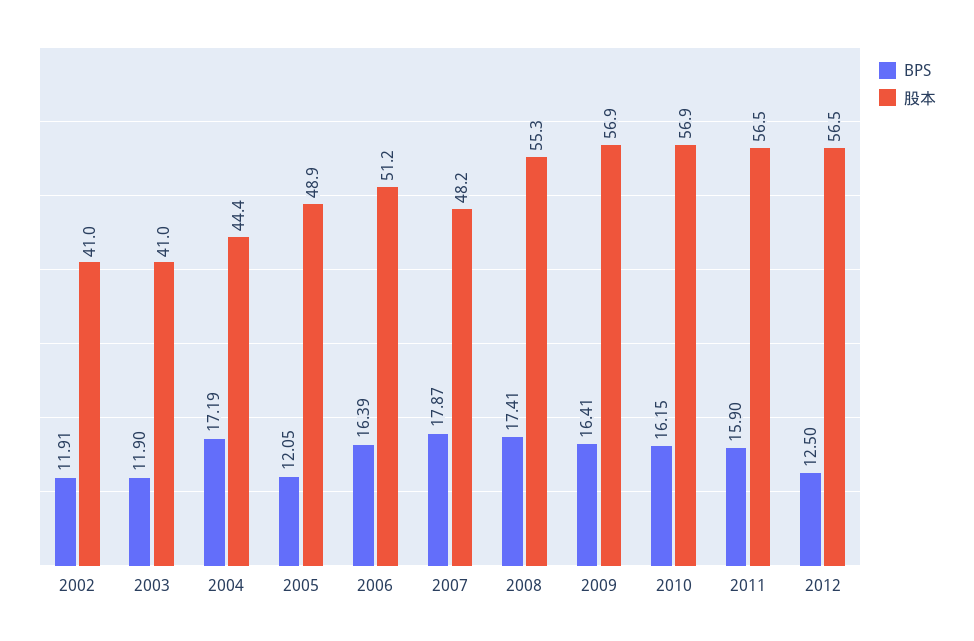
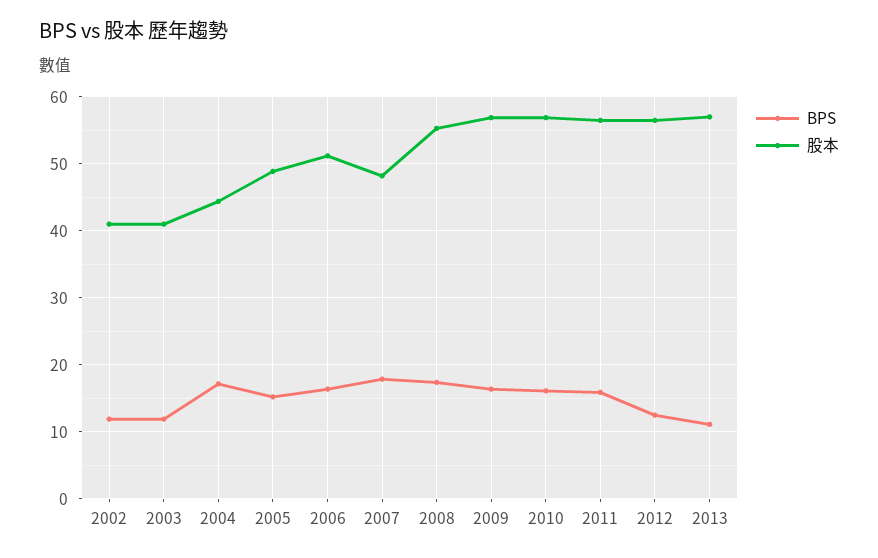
BPS, 2005: 12.05 -> 15
BPS, 2013: none -> 11
股本, 2013: none -> 57

